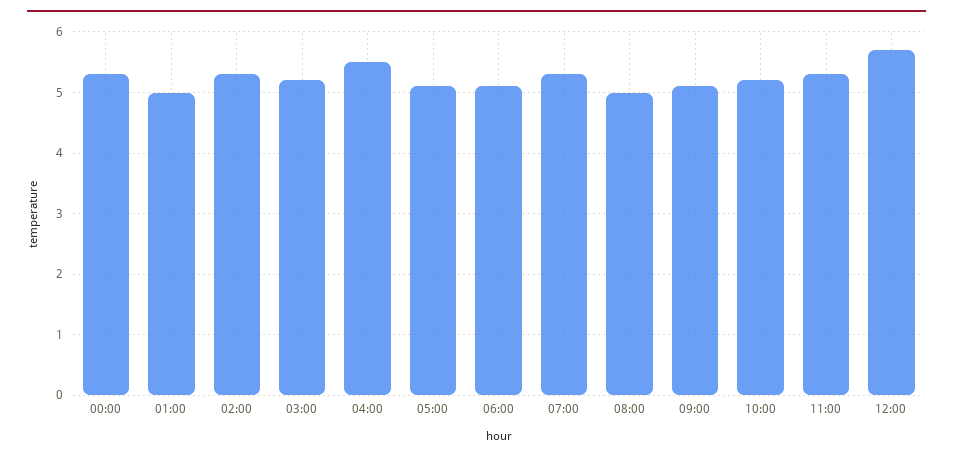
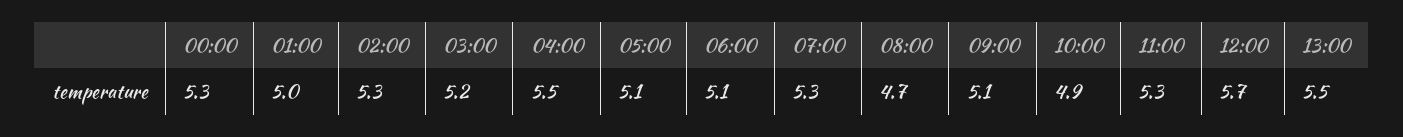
08:00: 5 -> 4.7
10:00: 5.2 -> 4.9
13:00: none -> 5.5

